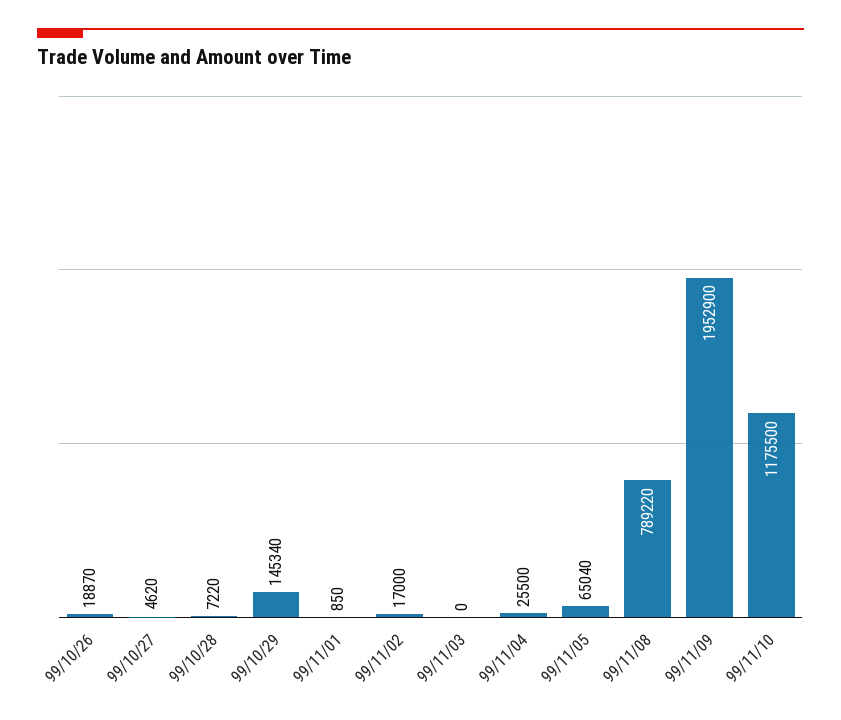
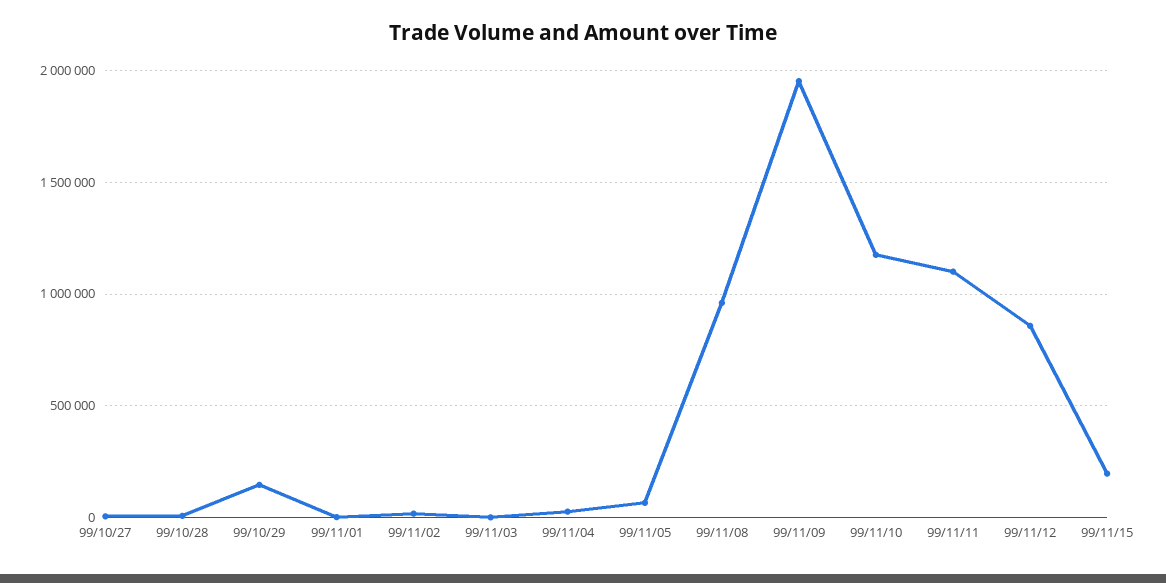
99/10/26: 18870 -> none
99/11/08: 789220 -> 950000
99/11/11: none -> 1100000
99/11/12: none -> 850000
99/11/15: none -> 200000

